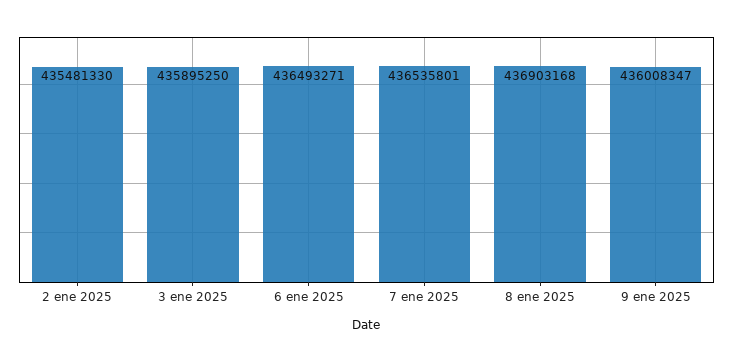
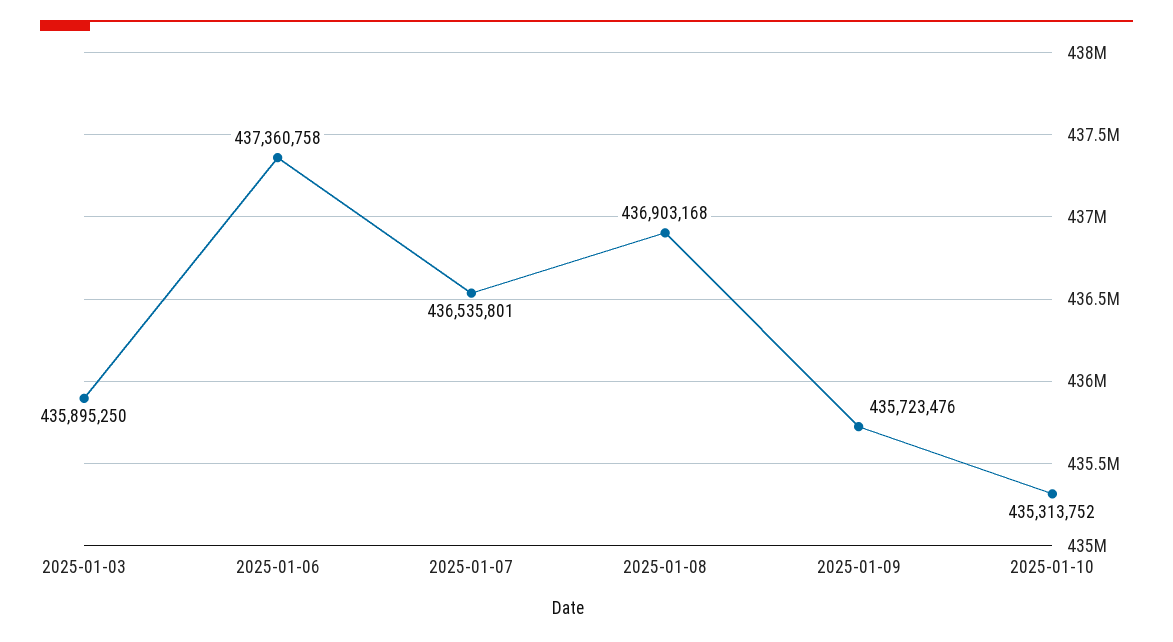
2 ene 2025: 435481330 -> none
6 ene 2025: 436493271 -> 437360758
9 ene 2025: 436008347 -> 435723476
2025-01-10: none -> 435313752

